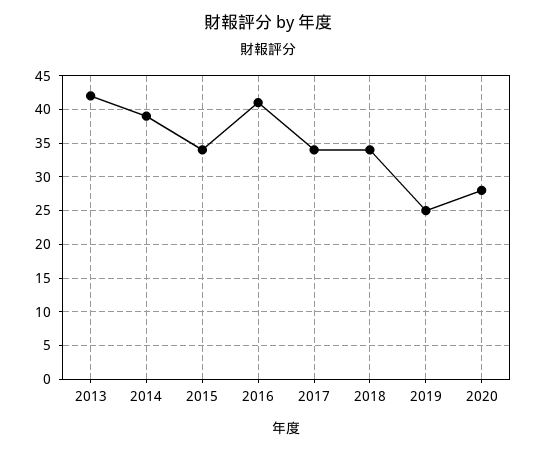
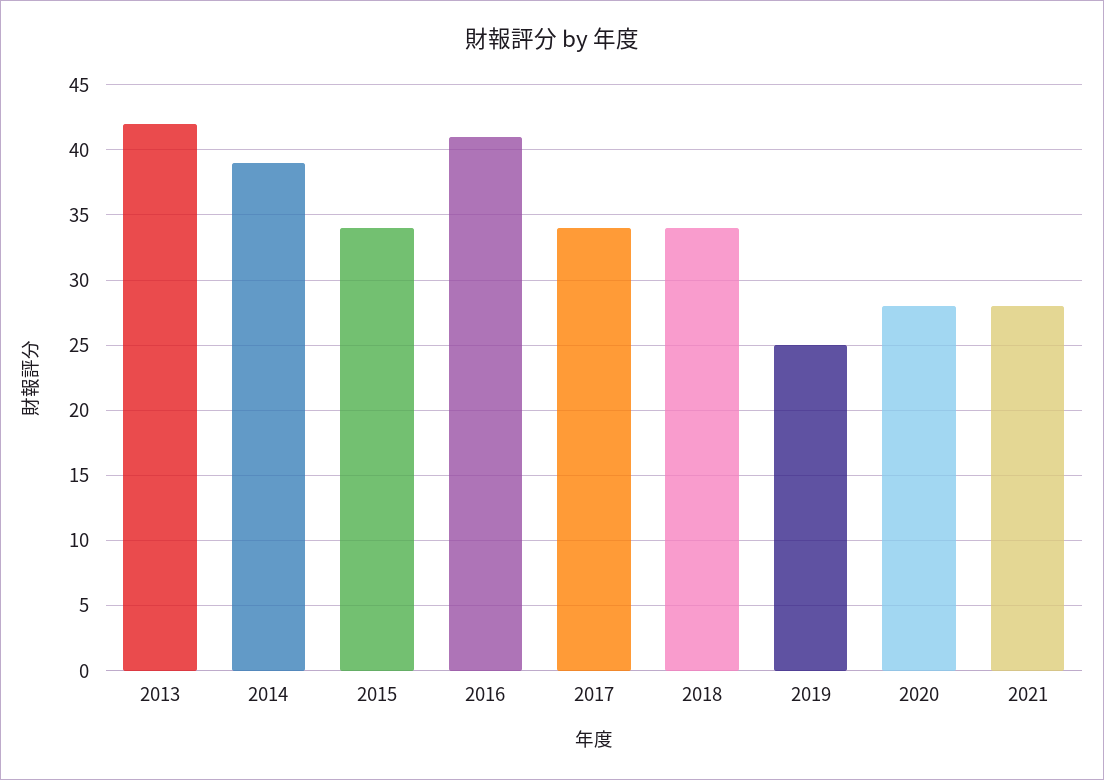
2021: none -> 28

